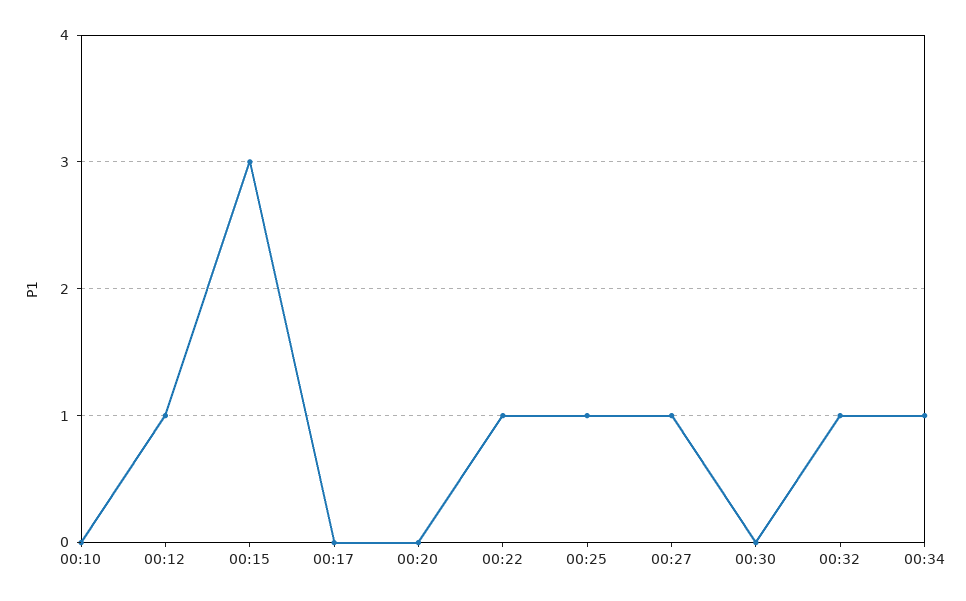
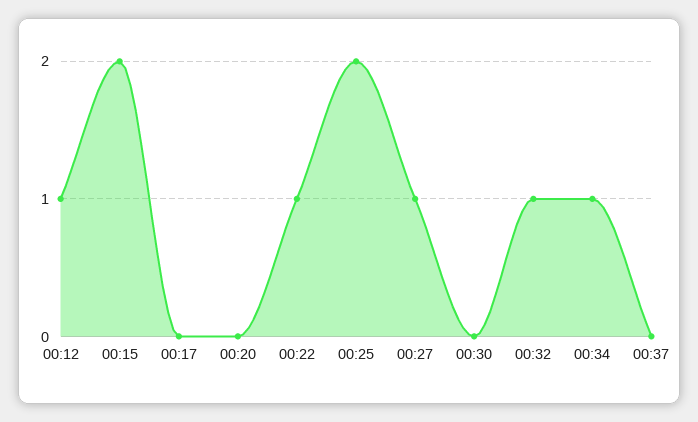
00:10: 0 -> none
00:15: 3 -> 2
00:25: 1 -> 2
00:37: none -> 0

